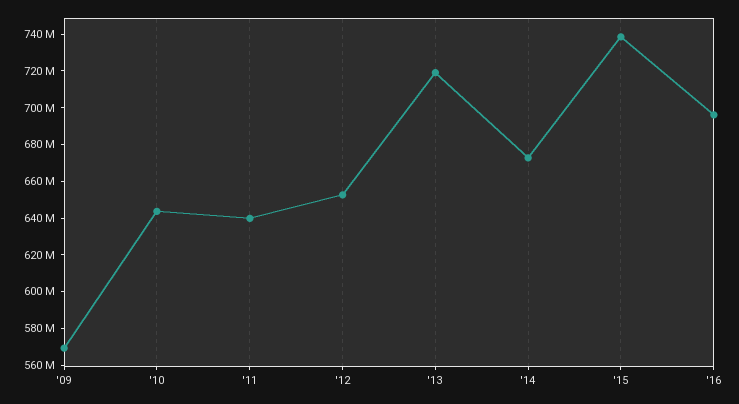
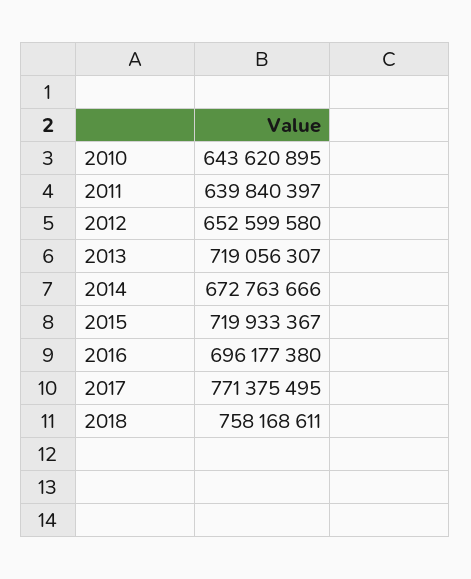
'09: 570000000 -> none
'15: 740000000 -> 719933367
2017: none -> 771375495
2018: none -> 758168611

